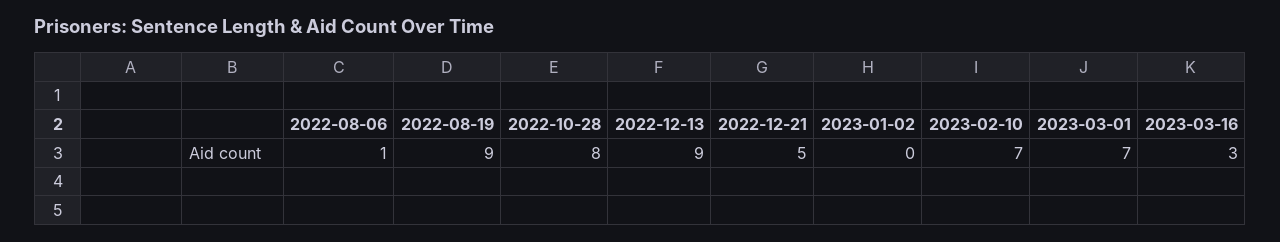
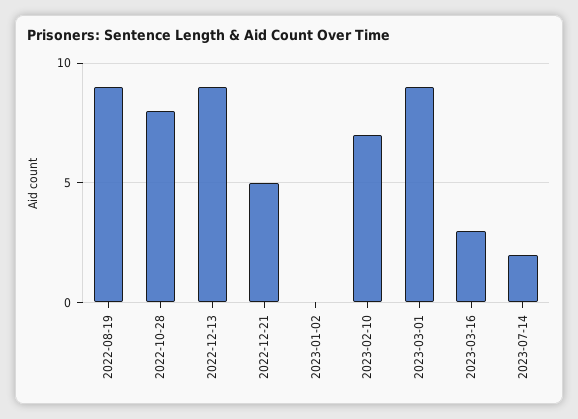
2022-08-06: 1 -> none
2023-03-01: 7 -> 9
2023-07-14: none -> 2

